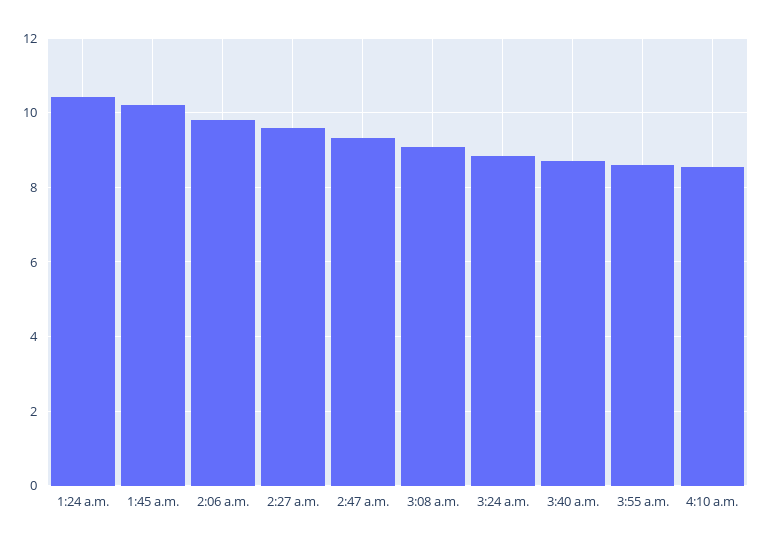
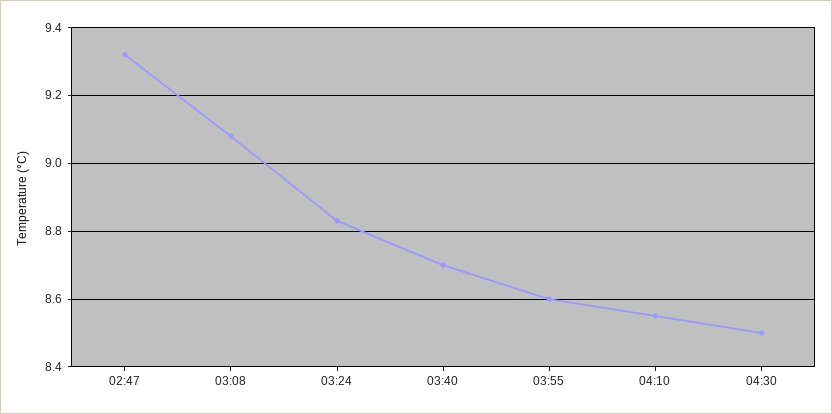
1:24 a.m.: 10.4 -> none
1:45 a.m.: 10.2 -> none
2:06 a.m.: 9.8 -> none
2:27 a.m.: 9.6 -> none
04:30: none -> 8.5

